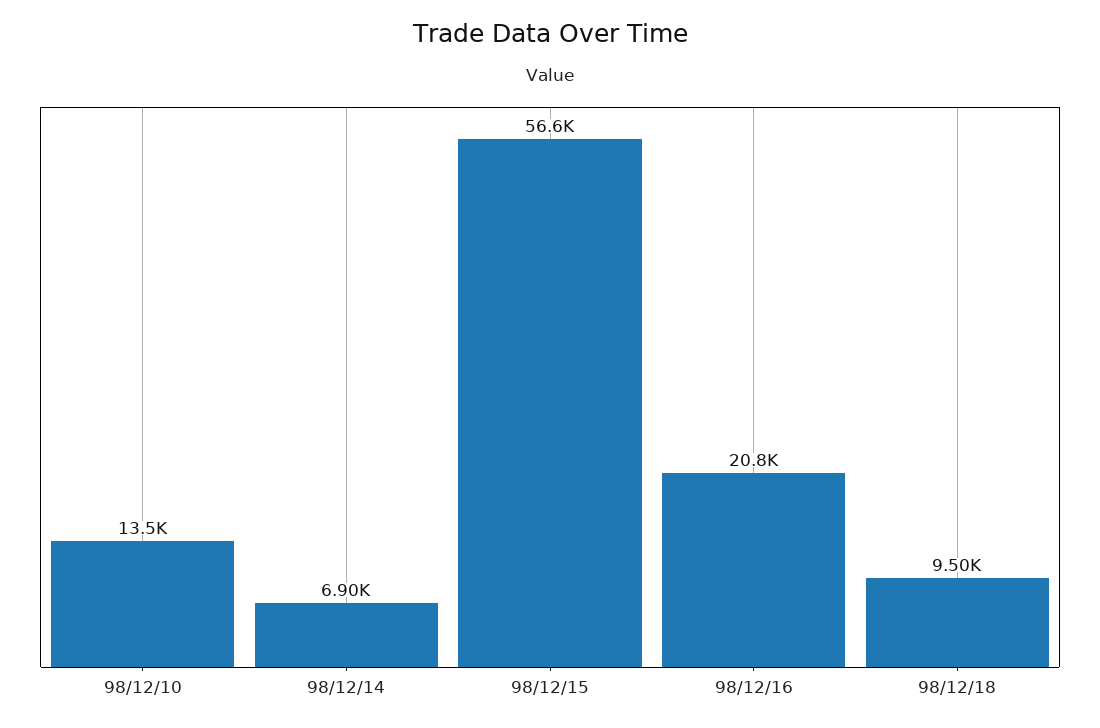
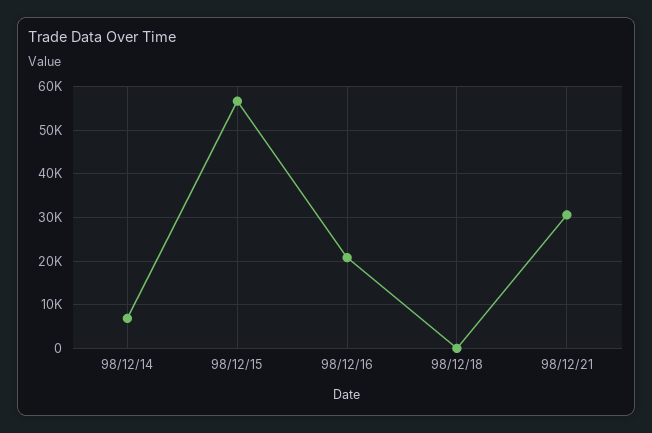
98/12/10: 13500 -> none
98/12/18: 9500 -> 0
98/12/21: none -> 30000

